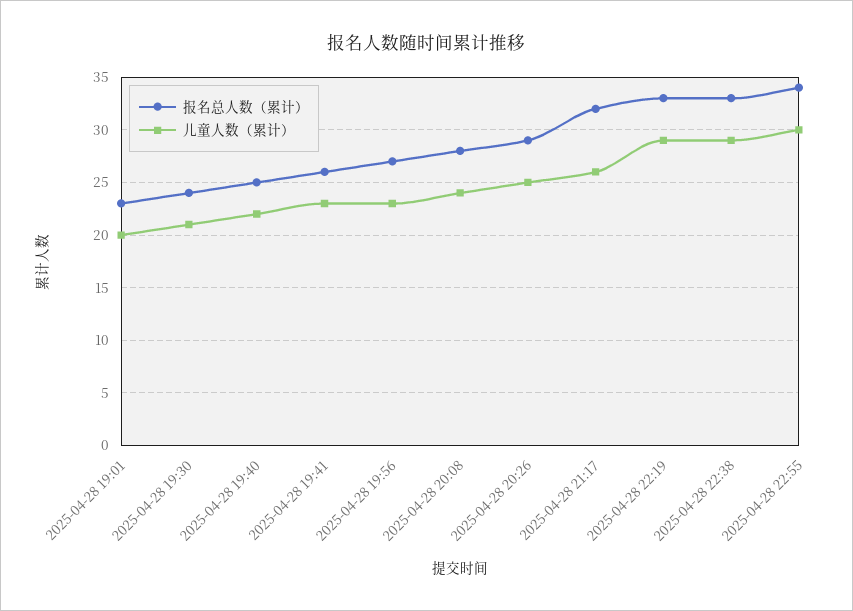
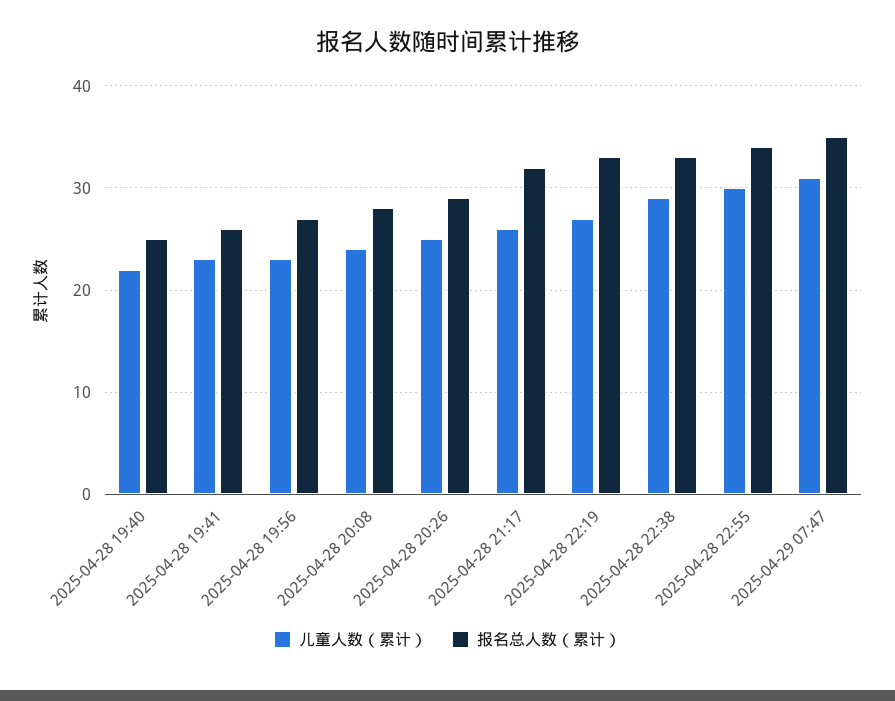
报名总人数（累计）, 2025-04-28 19:01: 23 -> none
儿童人数（累计）, 2025-04-28 19:01: 20 -> none
报名总人数（累计）, 2025-04-28 19:30: 24 -> none
儿童人数（累计）, 2025-04-28 19:30: 21 -> none
儿童人数（累计）, 2025-04-28 22:19: 29 -> 27
儿童人数（累计）, 2025-04-29 07:47: none -> 31
报名总人数（累计）, 2025-04-29 07:47: none -> 35

